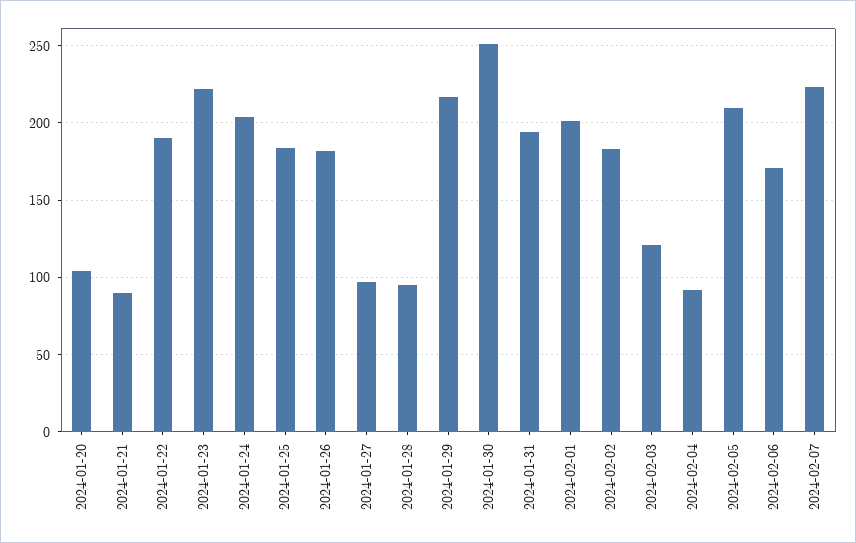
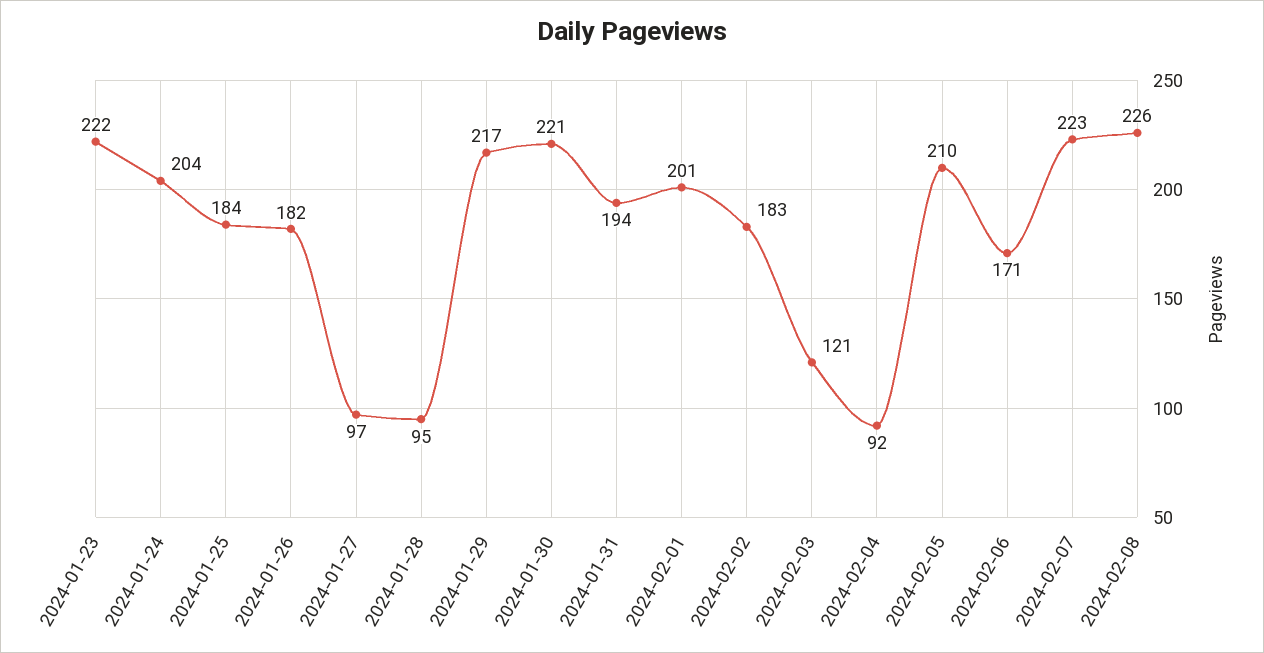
2024-01-20: 105 -> none
2024-01-21: 90 -> none
2024-01-22: 190 -> none
2024-01-30: 250 -> 221
2024-02-08: none -> 226

